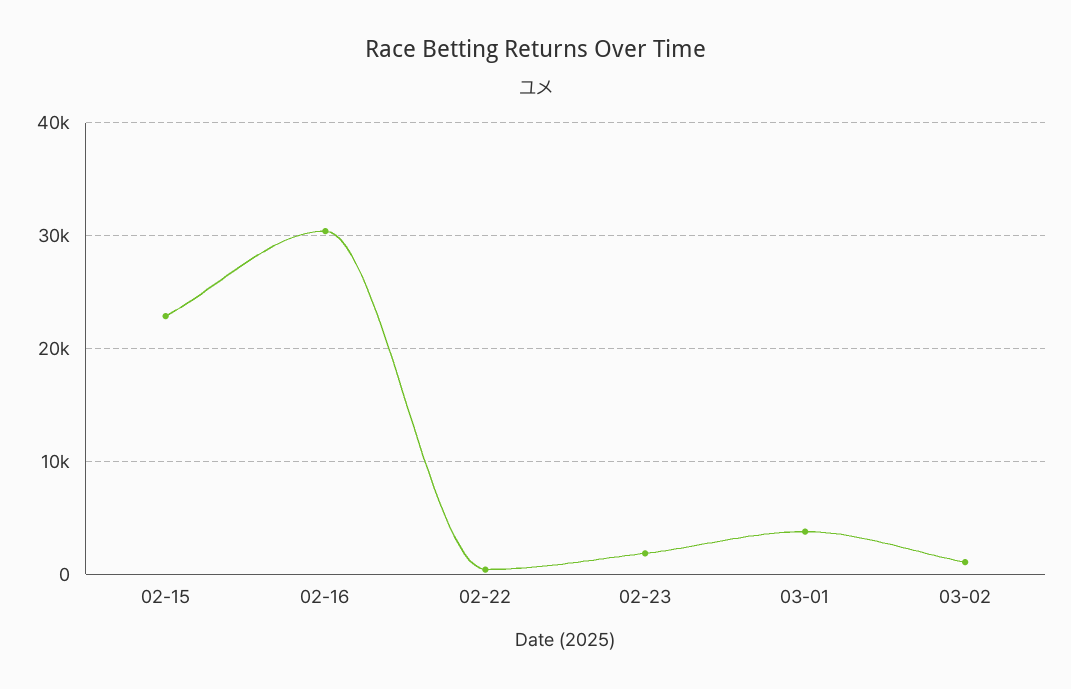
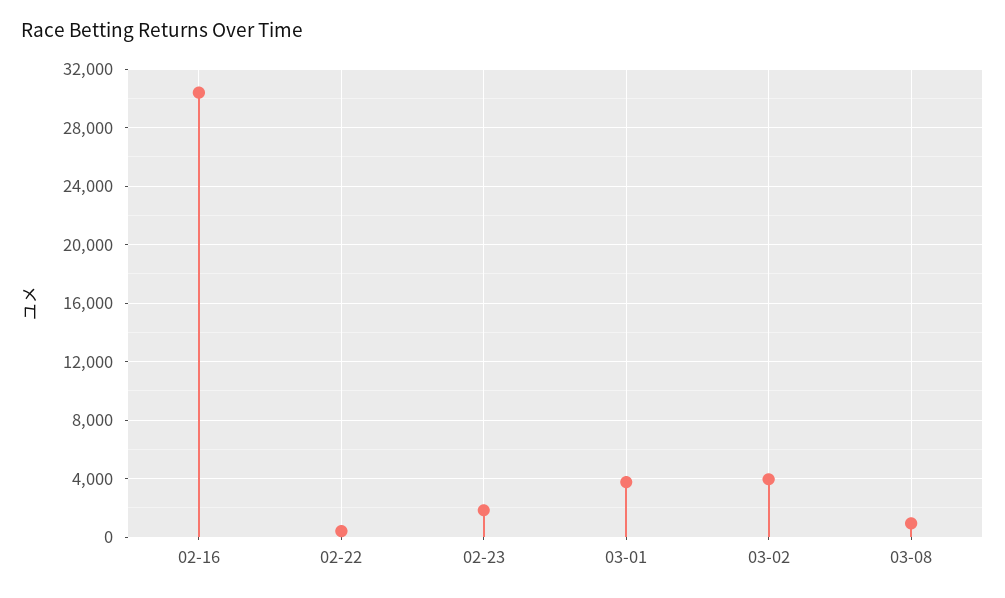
02-15: 23000 -> none
03-02: 1000 -> 4000
03-08: none -> 1000

